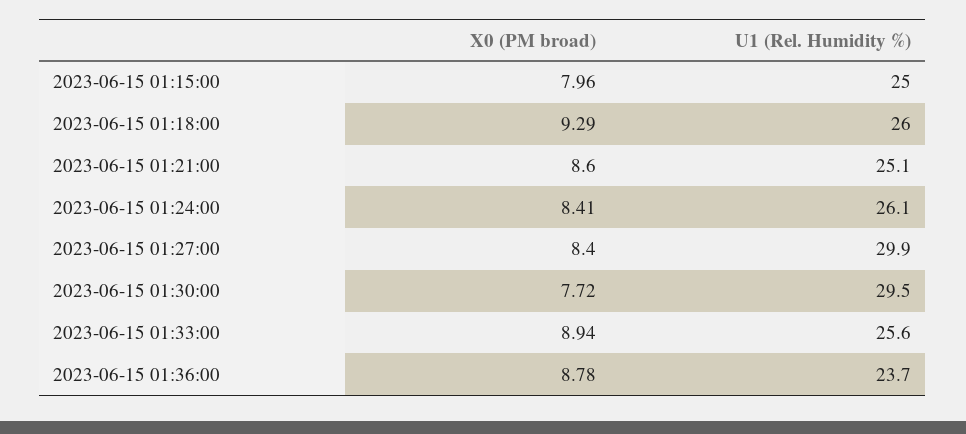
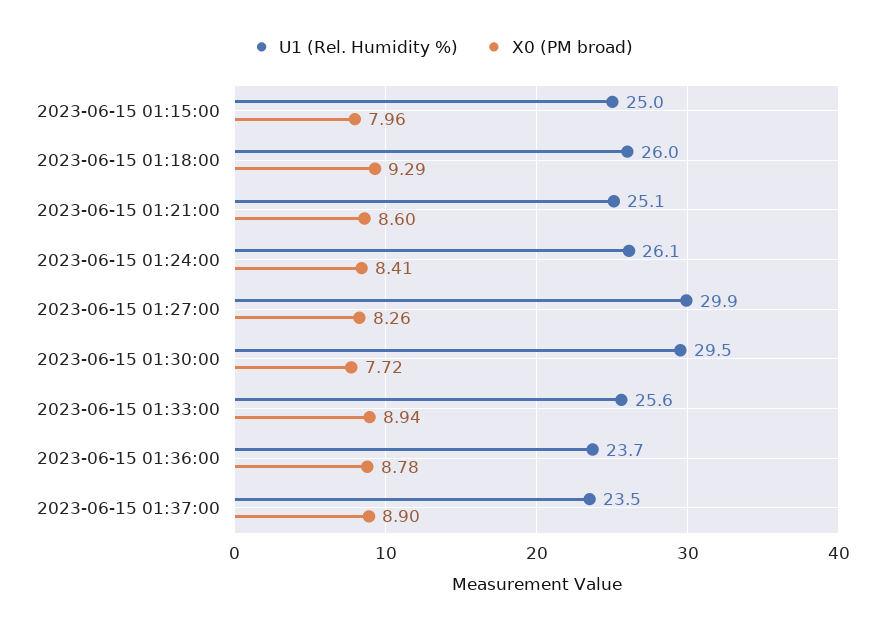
X0 (PM broad), 2023-06-15 01:27:00: 8.4 -> 8.26
U1 (Rel. Humidity %), 2023-06-15 01:37:00: none -> 23.5
X0 (PM broad), 2023-06-15 01:37:00: none -> 8.9

